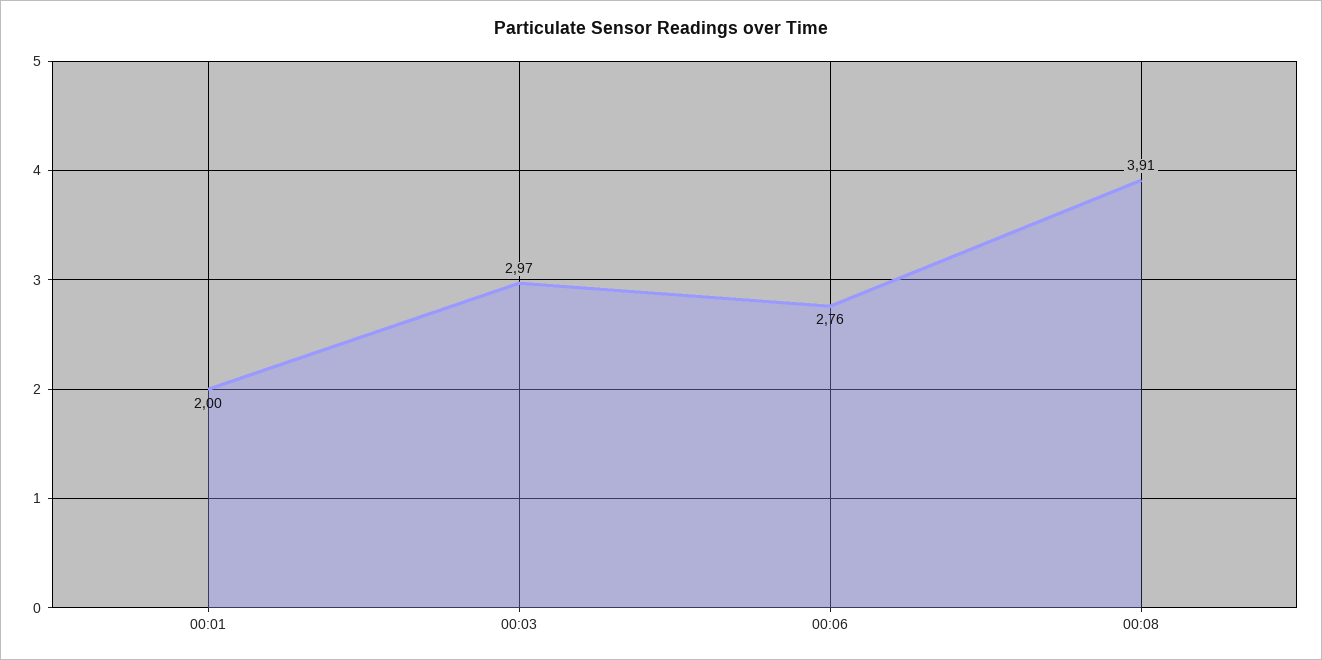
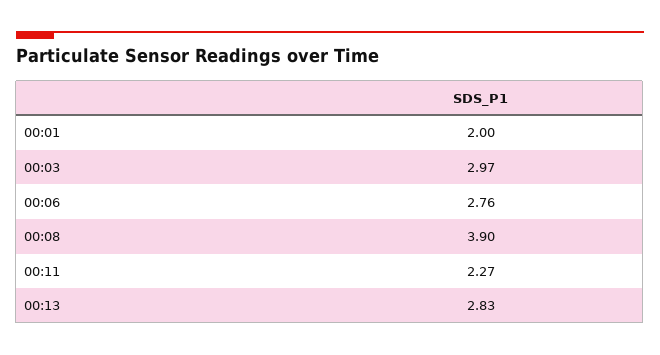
00:08: 3.91 -> 3.9
00:11: none -> 2.27
00:13: none -> 2.83

